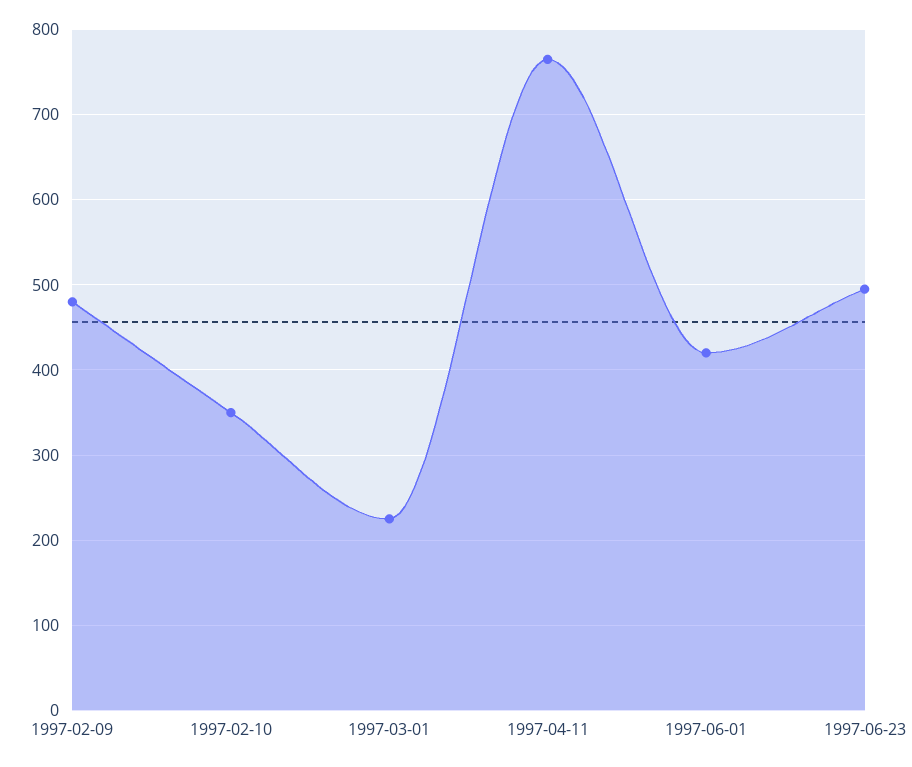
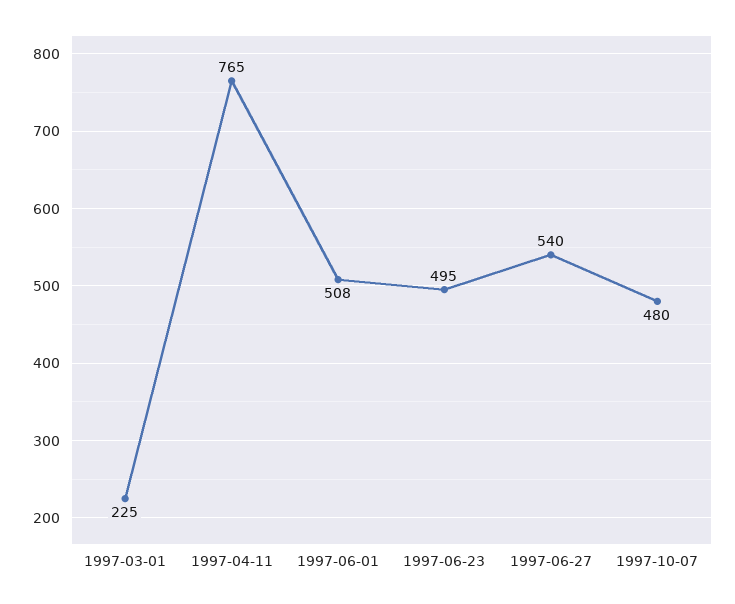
1997-02-09: 480 -> none
1997-02-10: 350 -> none
1997-06-01: 420 -> 508
1997-06-27: none -> 540
1997-10-07: none -> 480

